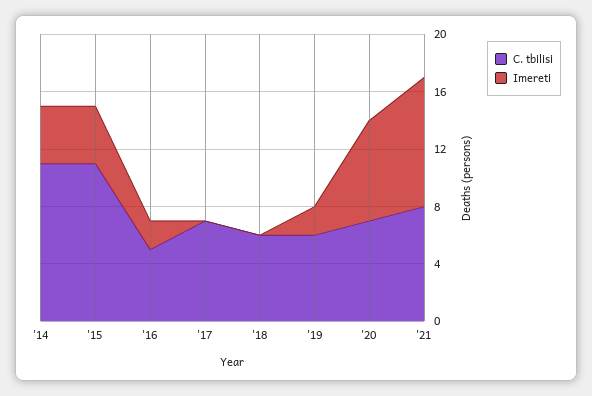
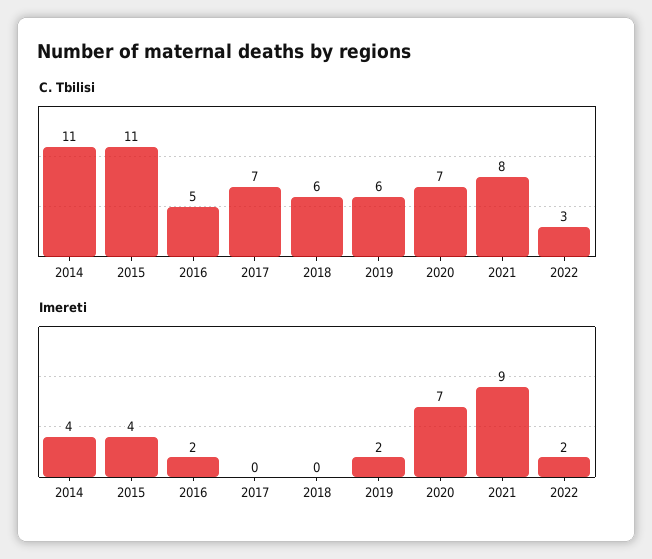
C. tbilisi, 2022: none -> 3
Imereti, 2022: none -> 2

